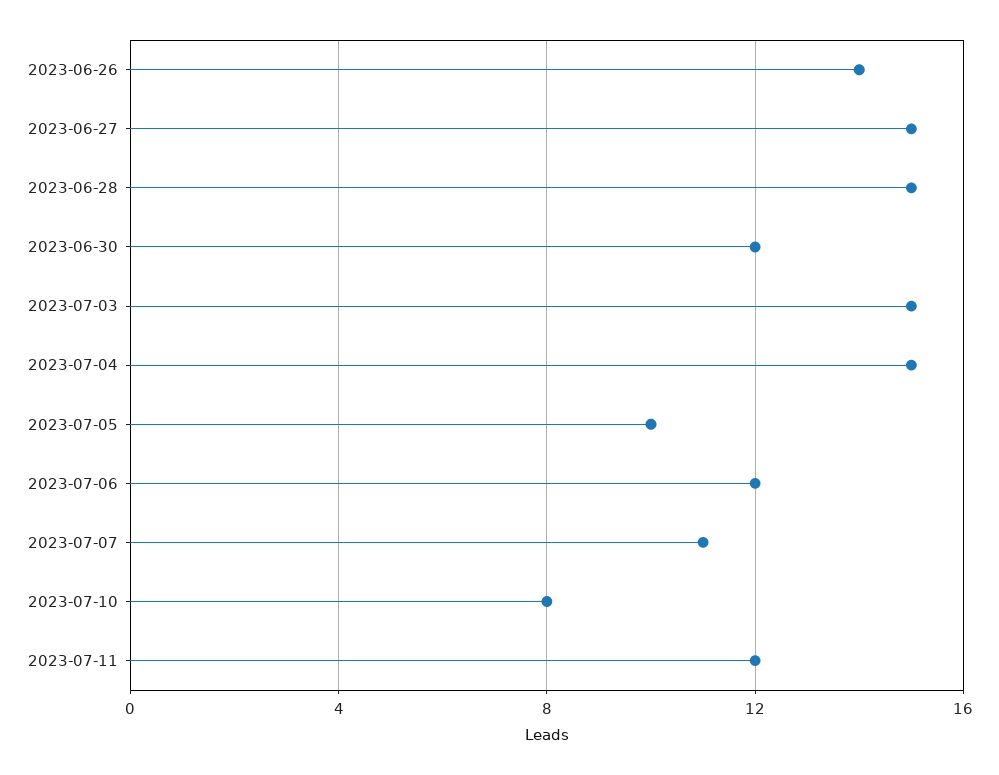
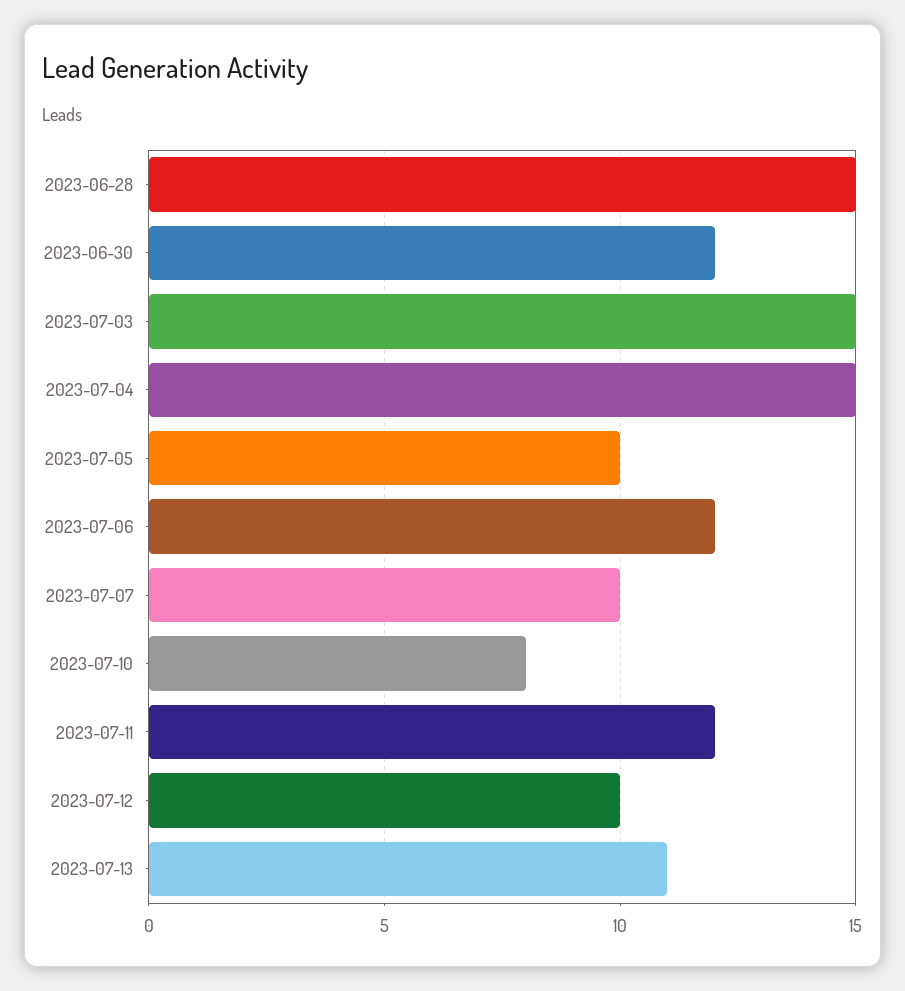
2023-06-26: 14 -> none
2023-06-27: 15 -> none
2023-07-07: 11 -> 10
2023-07-12: none -> 10
2023-07-13: none -> 11

